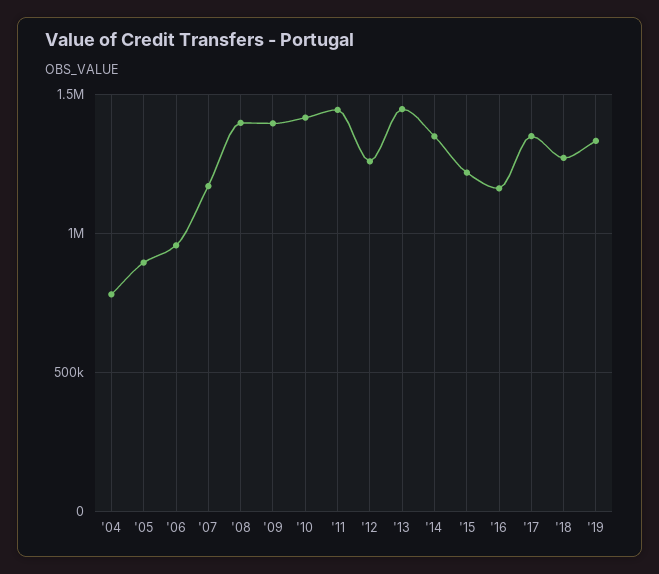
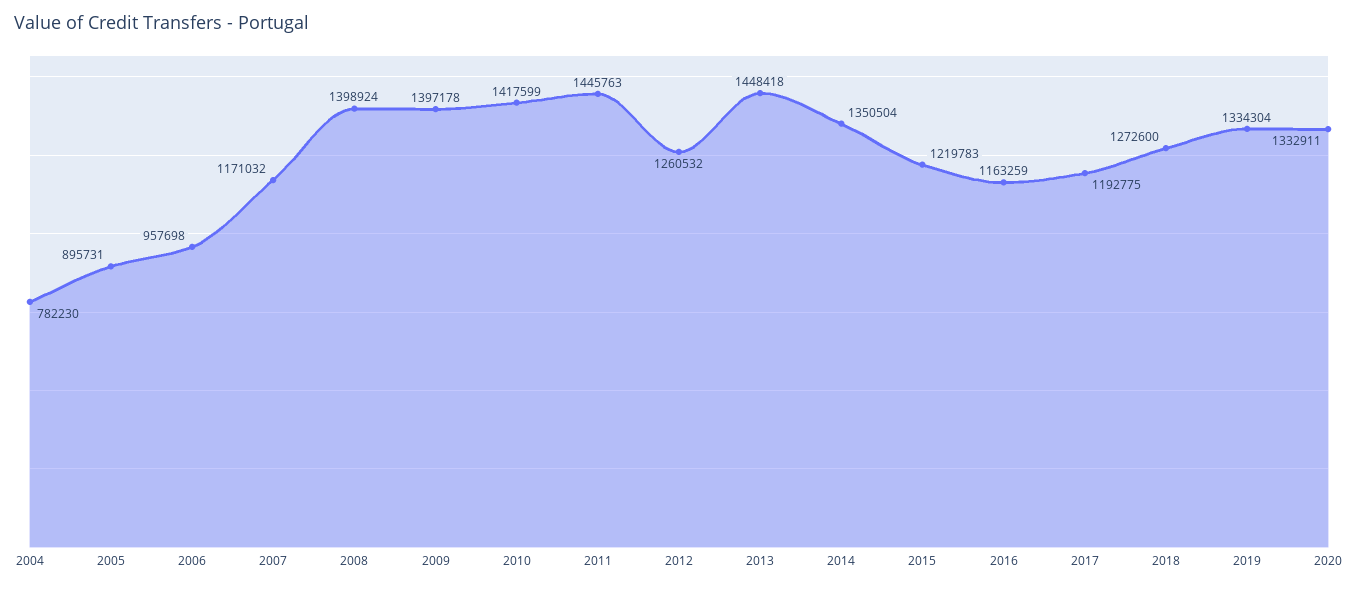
'17: 1350000 -> 1192775
2020: none -> 1332911

